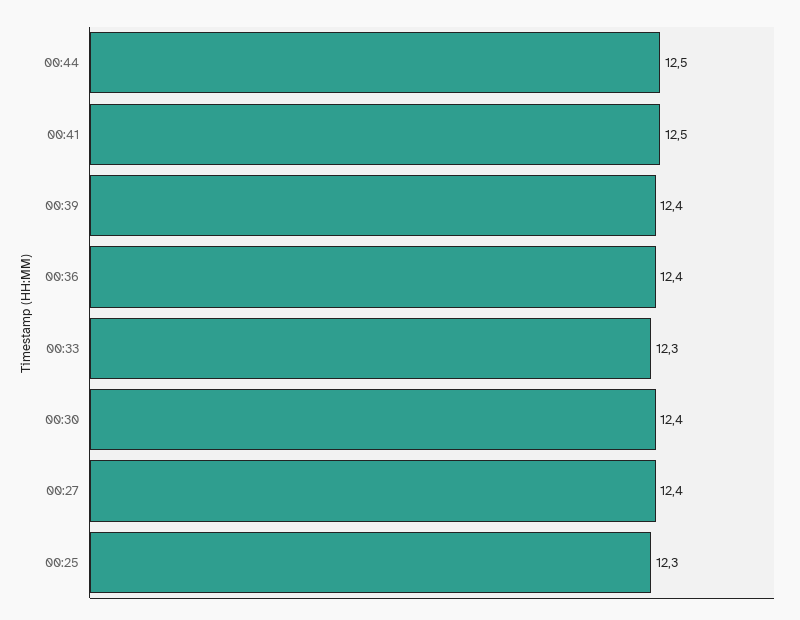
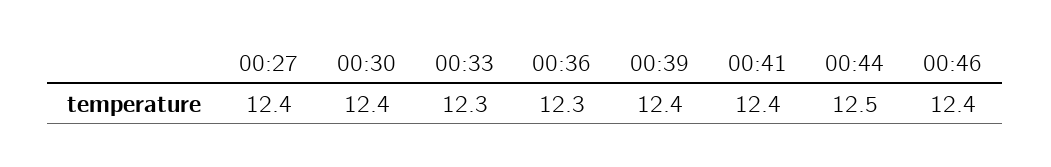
00:41: 12.5 -> 12.4
00:36: 12.4 -> 12.3
00:25: 12.3 -> none
00:46: none -> 12.4

